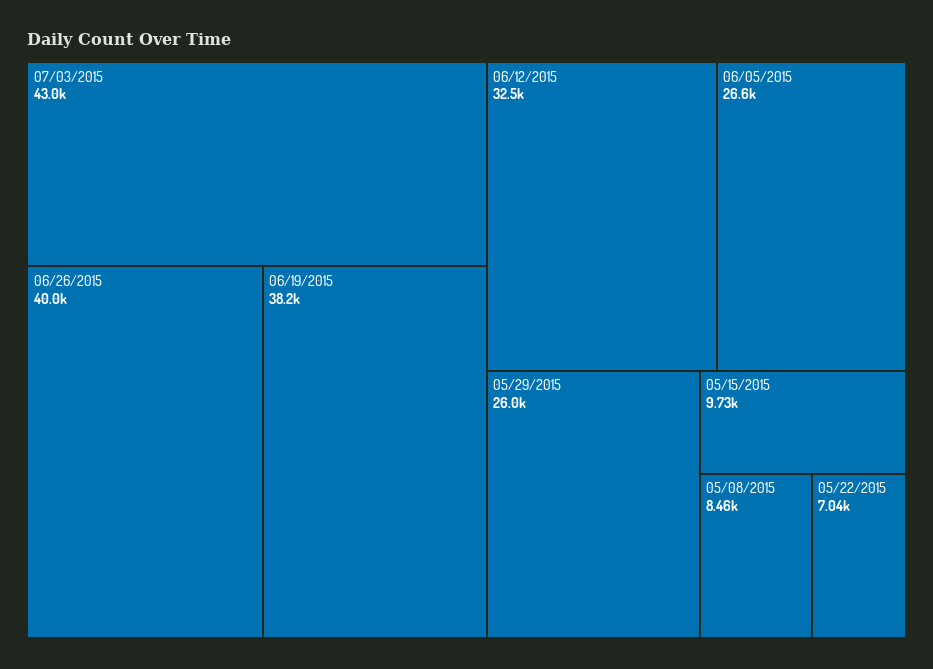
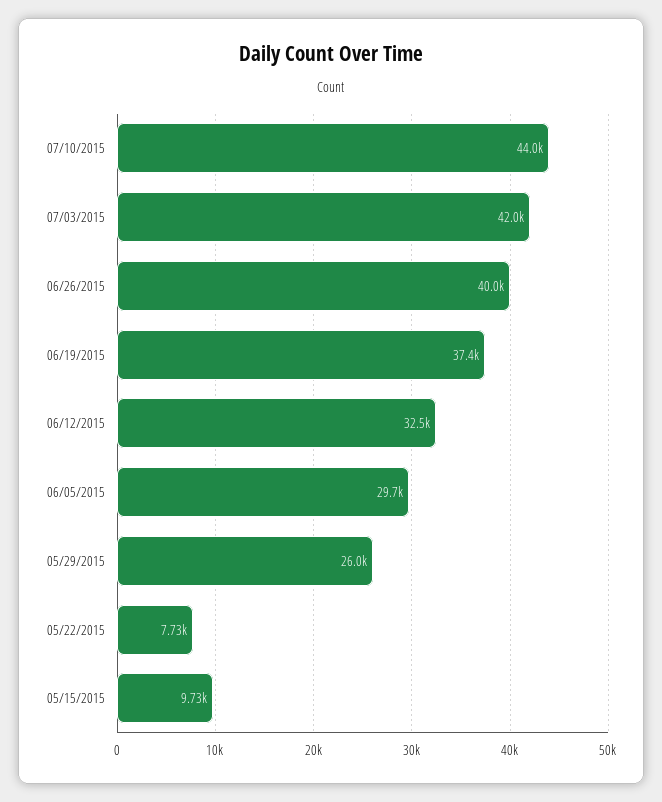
07/03/2015: 43000 -> 42000
06/19/2015: 38200 -> 37400
06/05/2015: 26600 -> 29700
05/08/2015: 8460 -> none
05/22/2015: 7040 -> 7730
07/10/2015: none -> 44000

